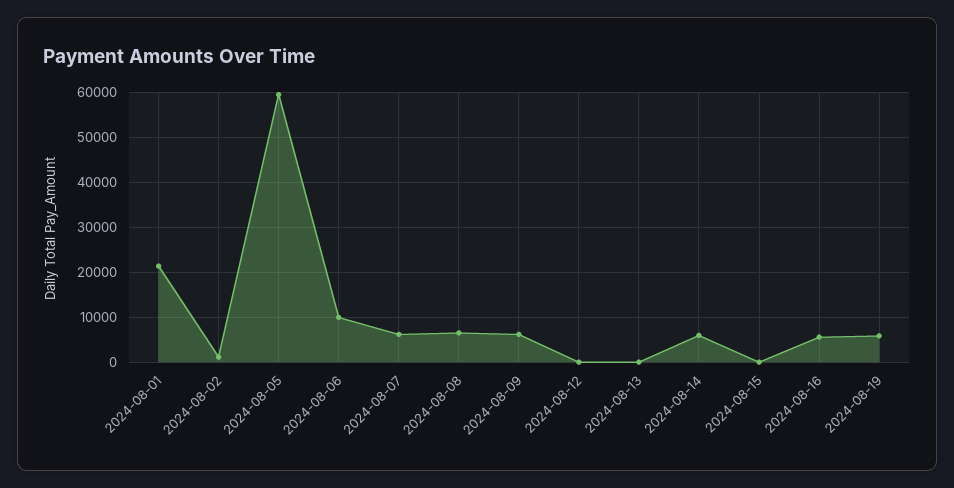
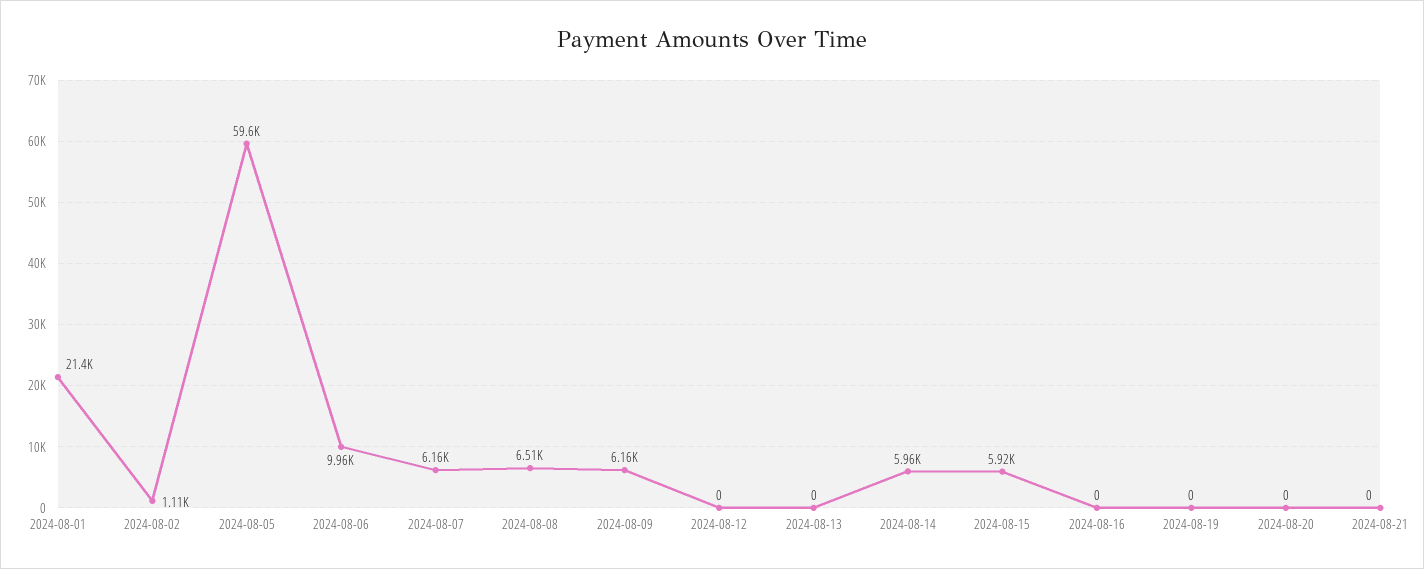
2024-08-15: 0 -> 5920
2024-08-16: 6000 -> 0
2024-08-19: 6000 -> 0
2024-08-20: none -> 0
2024-08-21: none -> 0

